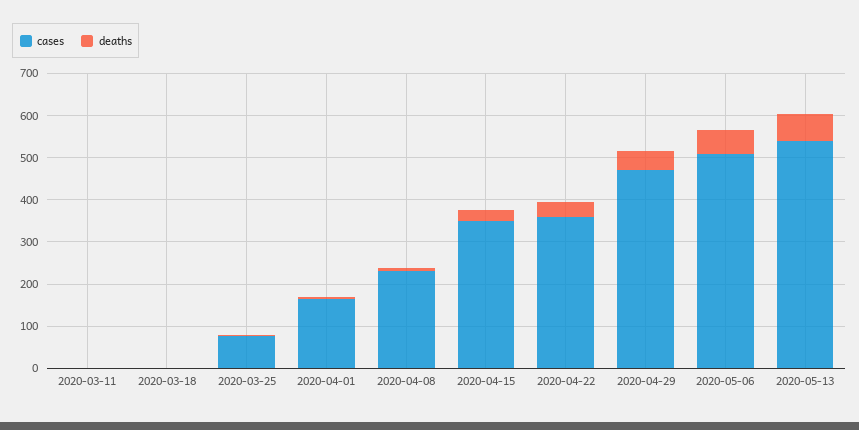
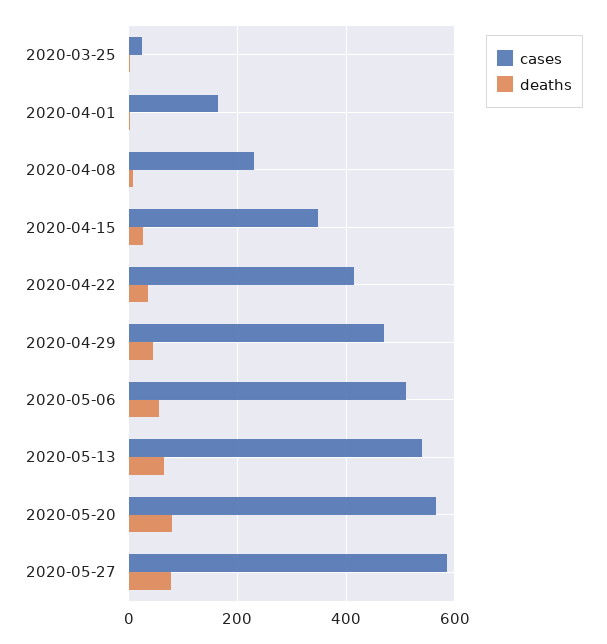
cases, 2020-03-11: 0 -> none
deaths, 2020-03-11: 0 -> none
cases, 2020-03-18: 0 -> none
deaths, 2020-03-18: 0 -> none
cases, 2020-03-25: 80 -> 20
cases, 2020-04-22: 360 -> 420
cases, 2020-05-20: none -> 560
deaths, 2020-05-20: none -> 80
cases, 2020-05-27: none -> 580
deaths, 2020-05-27: none -> 80

